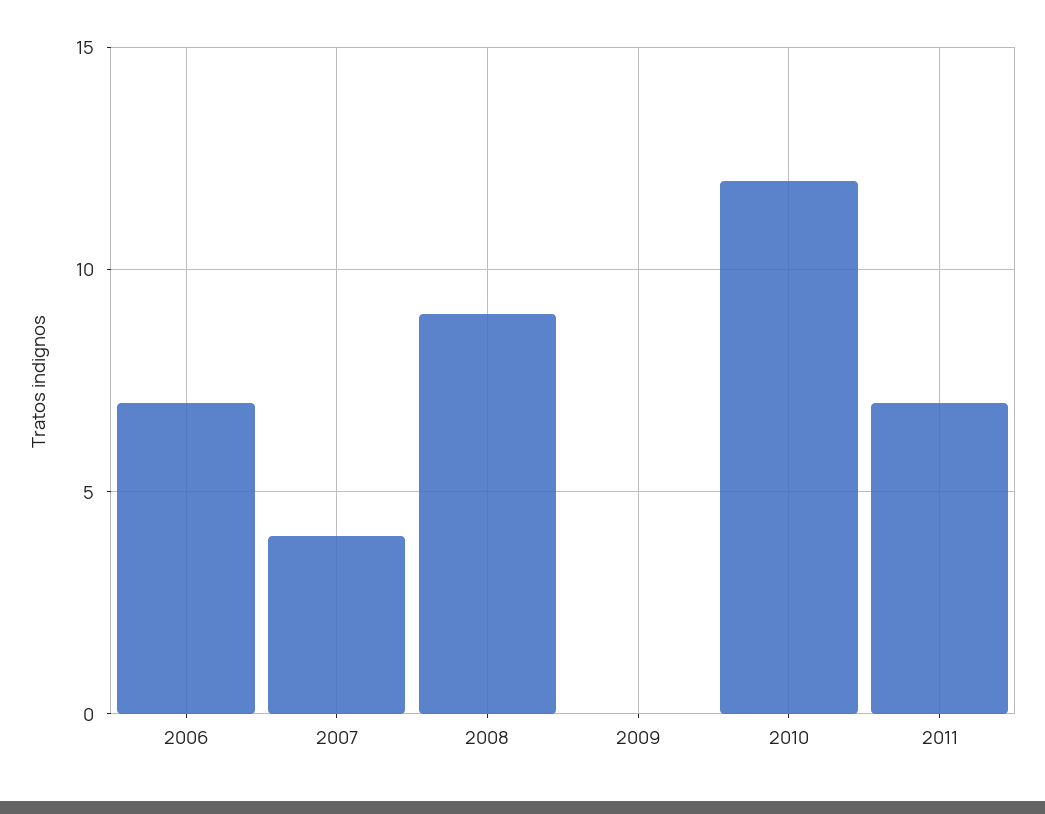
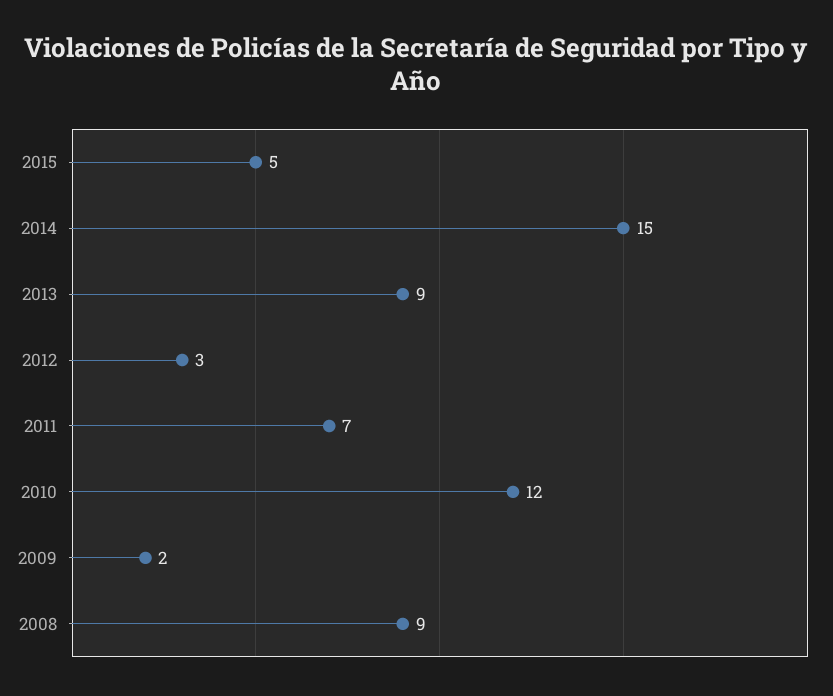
2006: 7 -> none
2007: 4 -> none
2009: 0 -> 2
2015: none -> 5
2014: none -> 15
2013: none -> 9
2012: none -> 3

